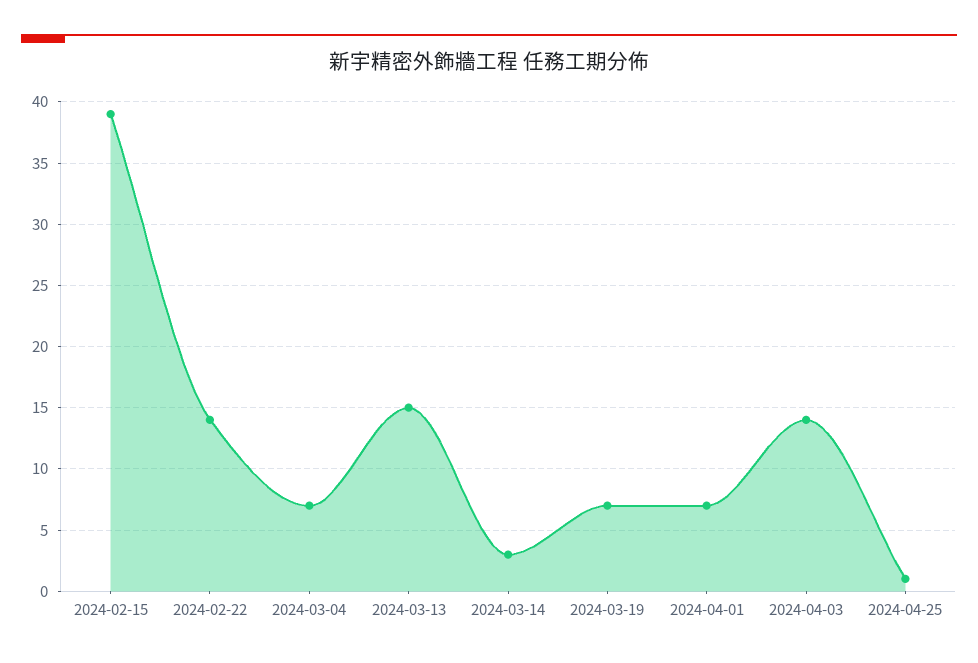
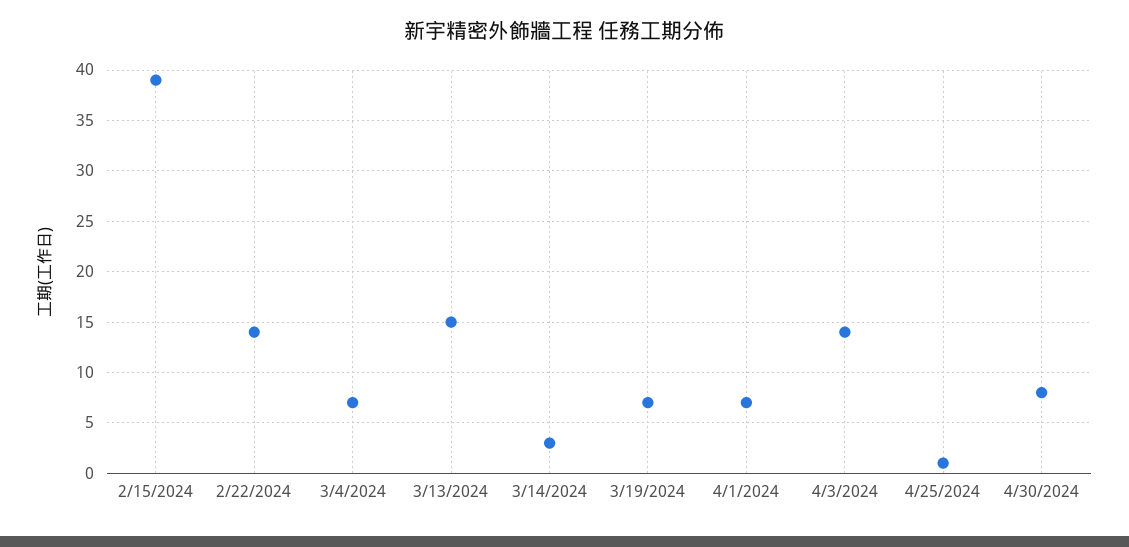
4/30/2024: none -> 8

